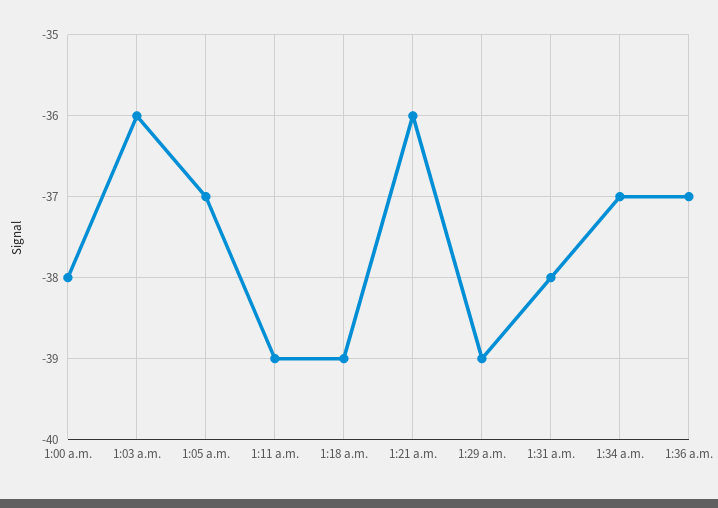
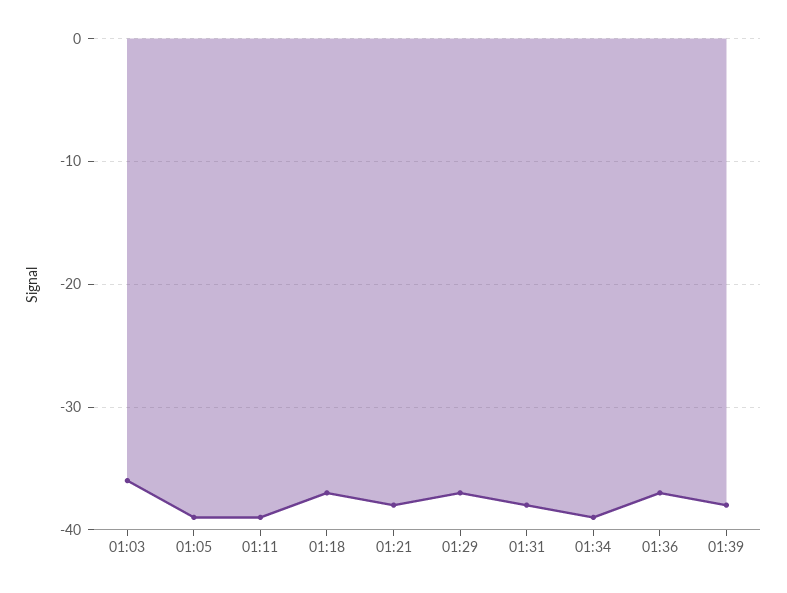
1:00 a.m.: -38 -> none
1:05 a.m.: -37 -> -39
1:18 a.m.: -39 -> -37
1:21 a.m.: -36 -> -38
1:29 a.m.: -39 -> -37
1:34 a.m.: -37 -> -39
01:39: none -> -38

